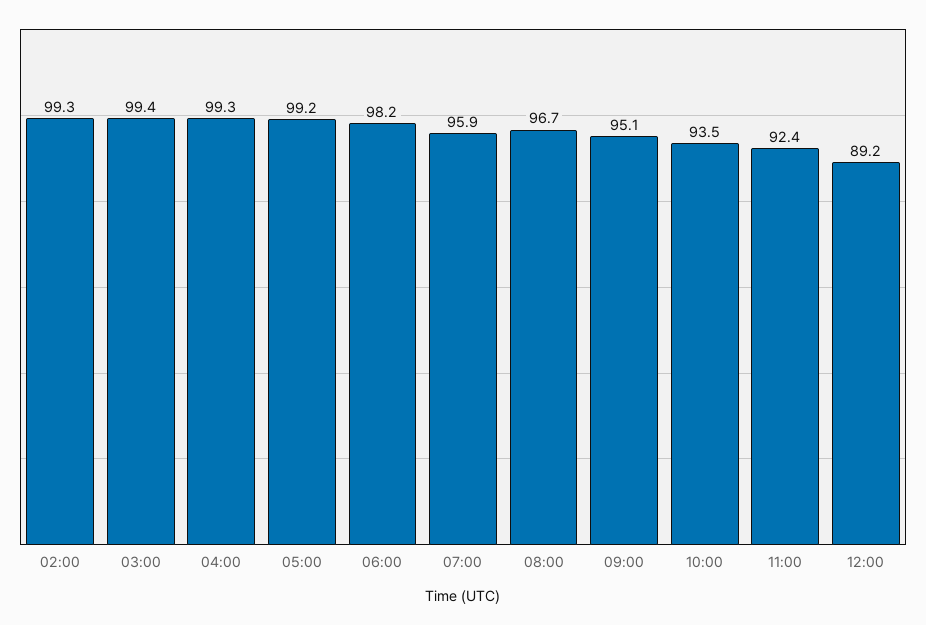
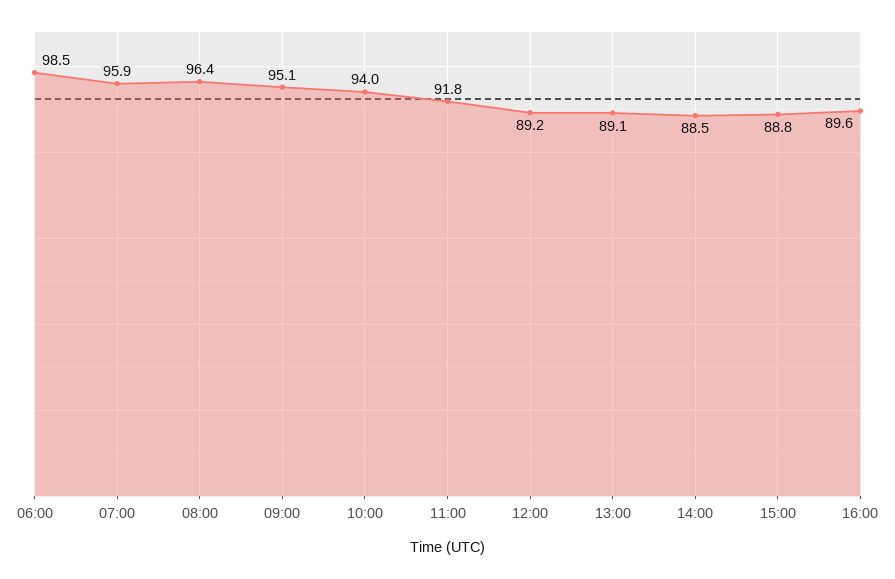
02:00: 99.3 -> none
03:00: 99.4 -> none
04:00: 99.3 -> none
05:00: 99.2 -> none
06:00: 98.2 -> 98.5
08:00: 96.7 -> 96.4
10:00: 93.5 -> 94
11:00: 92.4 -> 91.8
13:00: none -> 89.1
14:00: none -> 88.5
15:00: none -> 88.8
16:00: none -> 89.6

